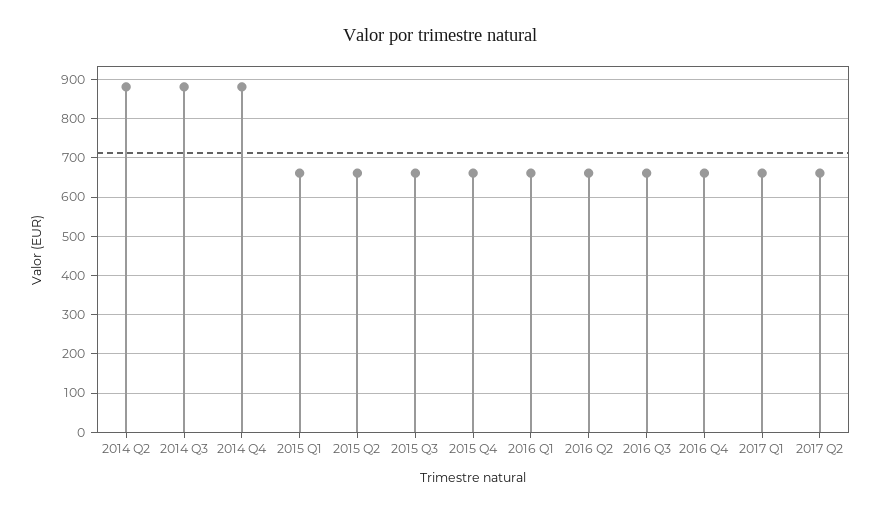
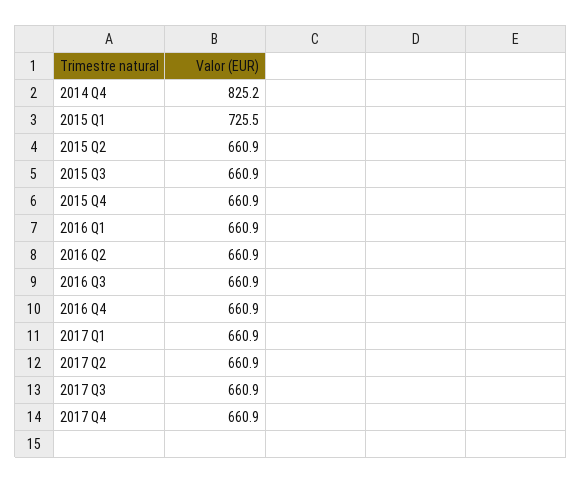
2014 Q2: 880 -> none
2014 Q3: 880 -> none
2014 Q4: 880 -> 825.2
2015 Q1: 660 -> 725.5
2017 Q3: none -> 660.9
2017 Q4: none -> 660.9

